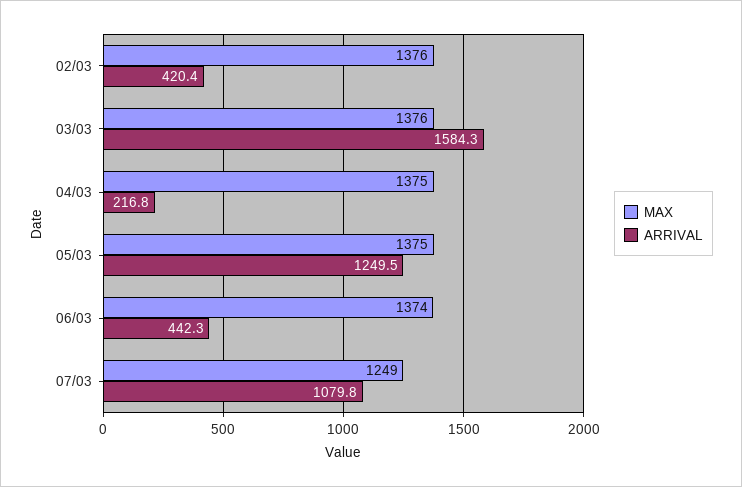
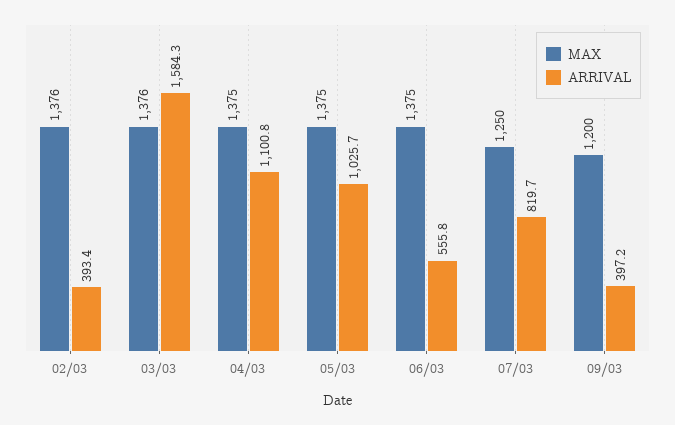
ARRIVAL, 02/03: 420.4 -> 393.4
ARRIVAL, 04/03: 216.8 -> 1100.8
ARRIVAL, 05/03: 1249.5 -> 1025.7
MAX, 06/03: 1374 -> 1375
ARRIVAL, 06/03: 442.3 -> 555.8
MAX, 07/03: 1249 -> 1250
ARRIVAL, 07/03: 1079.8 -> 819.7
MAX, 09/03: none -> 1200
ARRIVAL, 09/03: none -> 397.2

